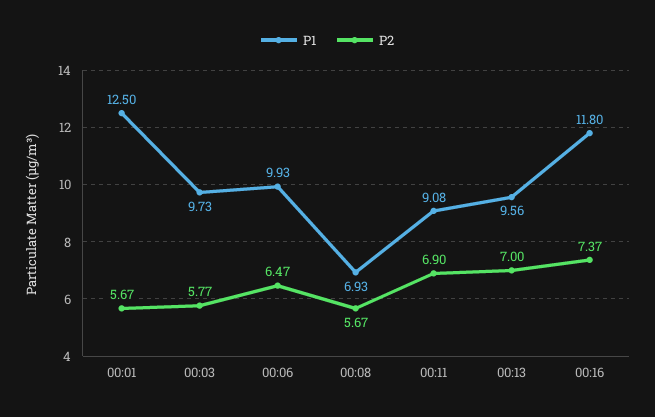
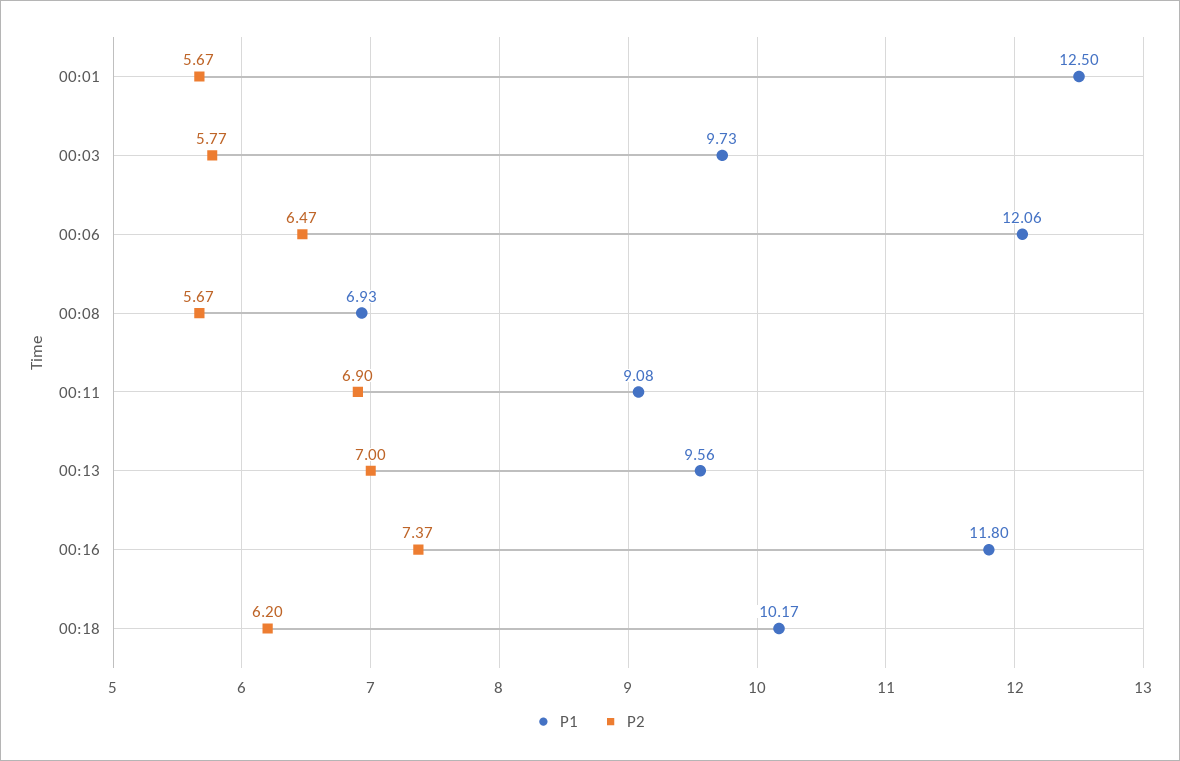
P1, 00:06: 9.93 -> 12.06
P1, 00:18: none -> 10.17
P2, 00:18: none -> 6.2

